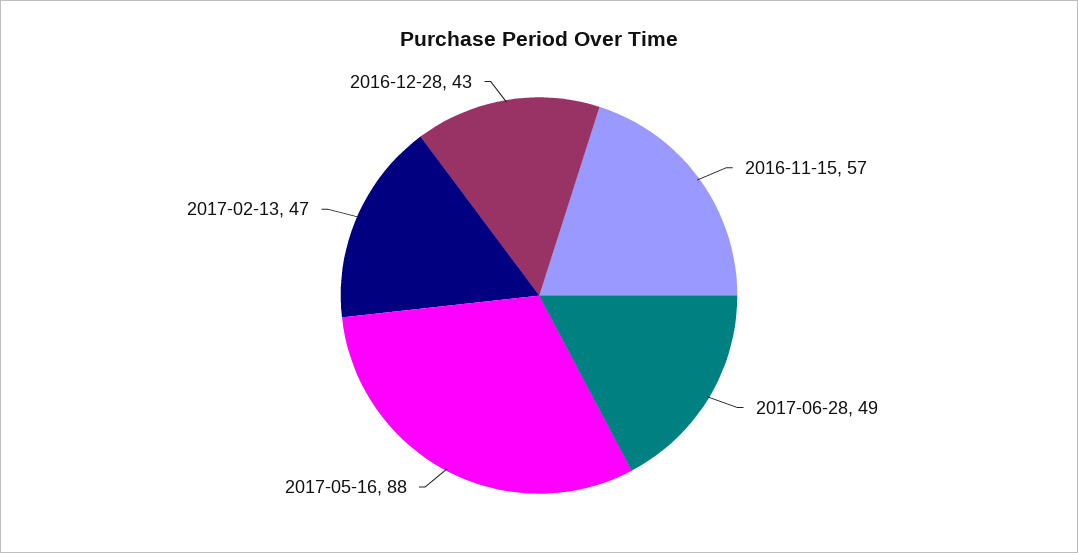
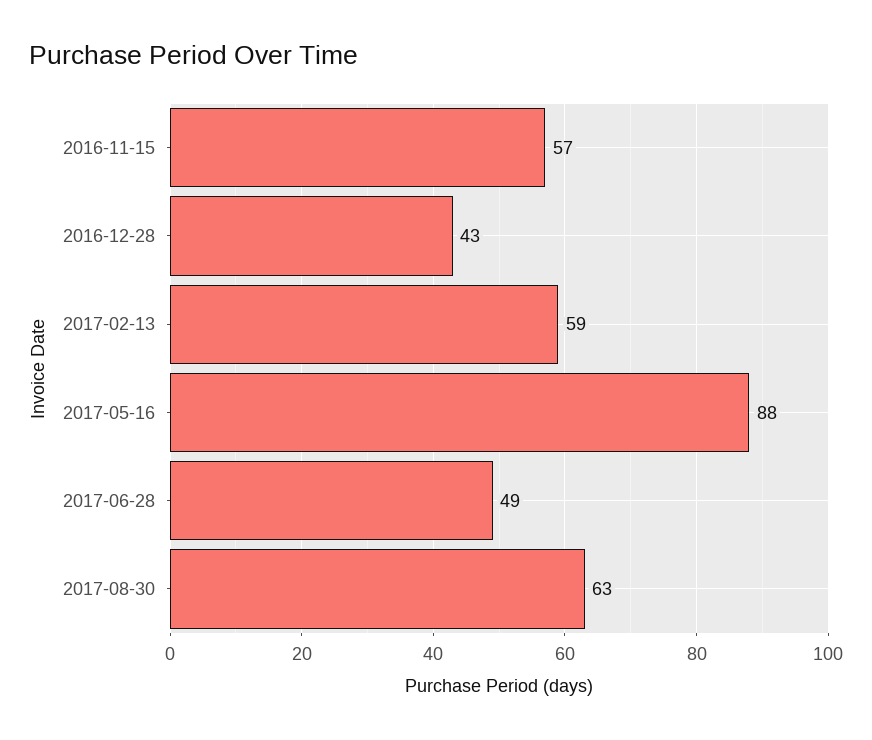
2017-02-13: 47 -> 59
2017-08-30: none -> 63

